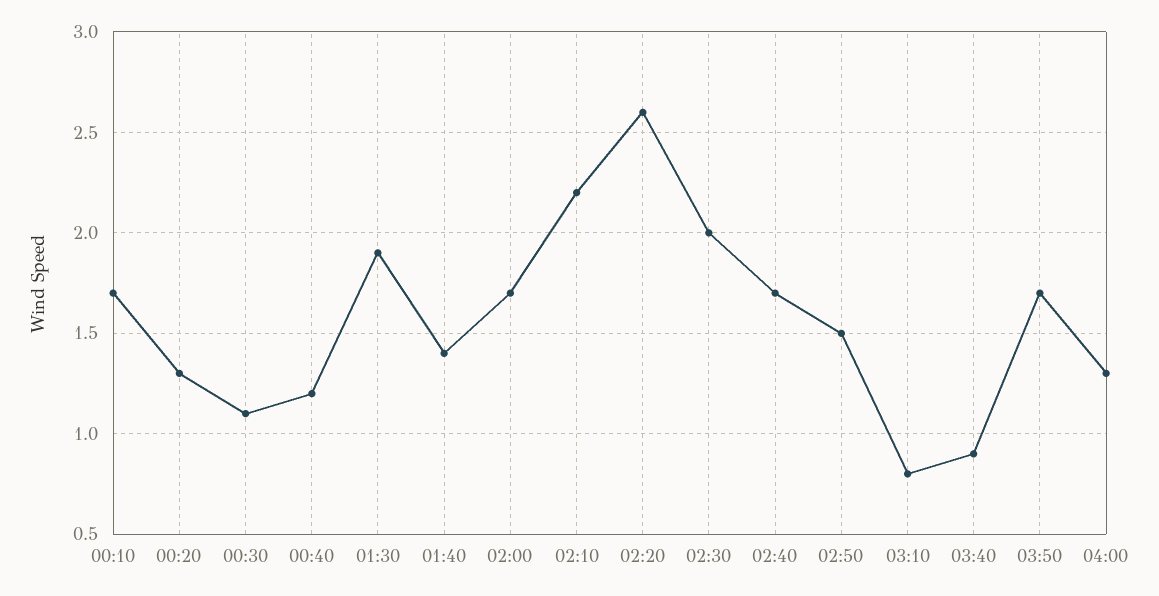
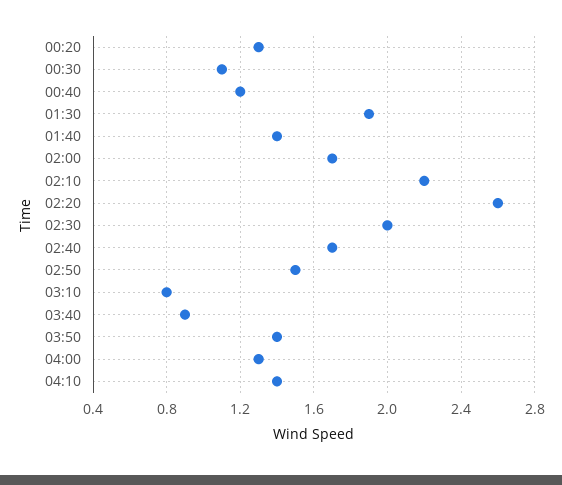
00:10: 1.7 -> none
03:50: 1.7 -> 1.4
04:10: none -> 1.4

